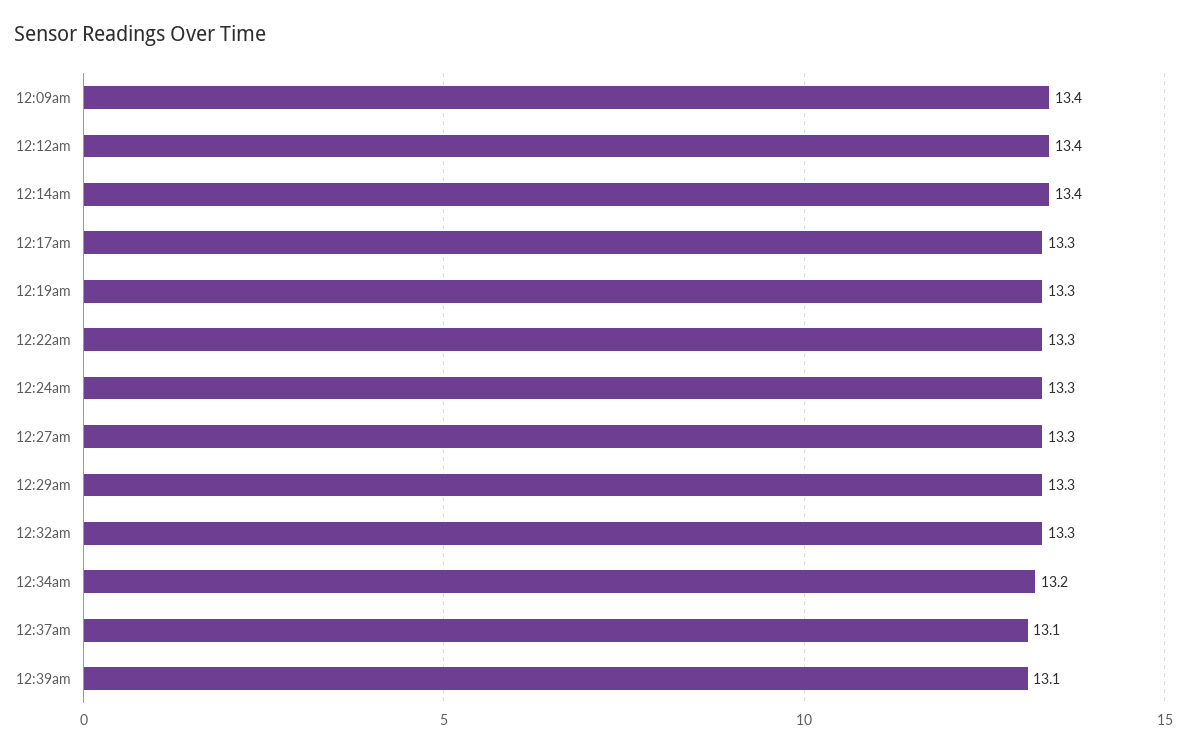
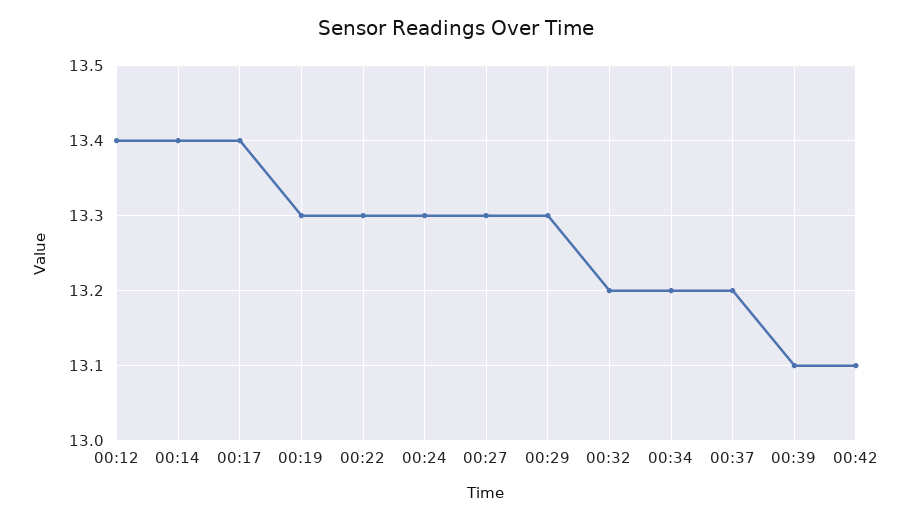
12:09am: 13.4 -> none
12:17am: 13.3 -> 13.4
12:32am: 13.3 -> 13.2
12:37am: 13.1 -> 13.2
00:42: none -> 13.1

